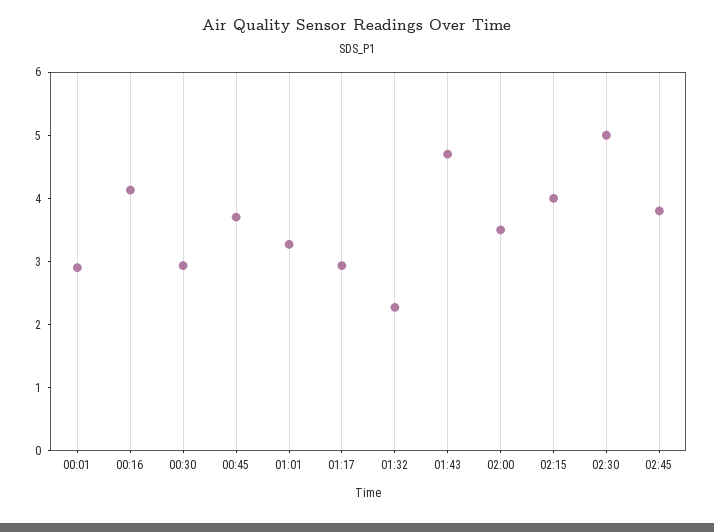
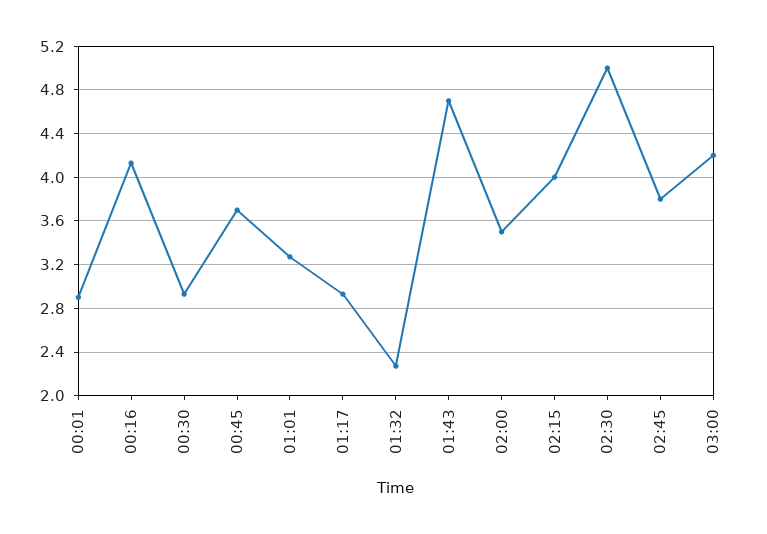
03:00: none -> 4.2

